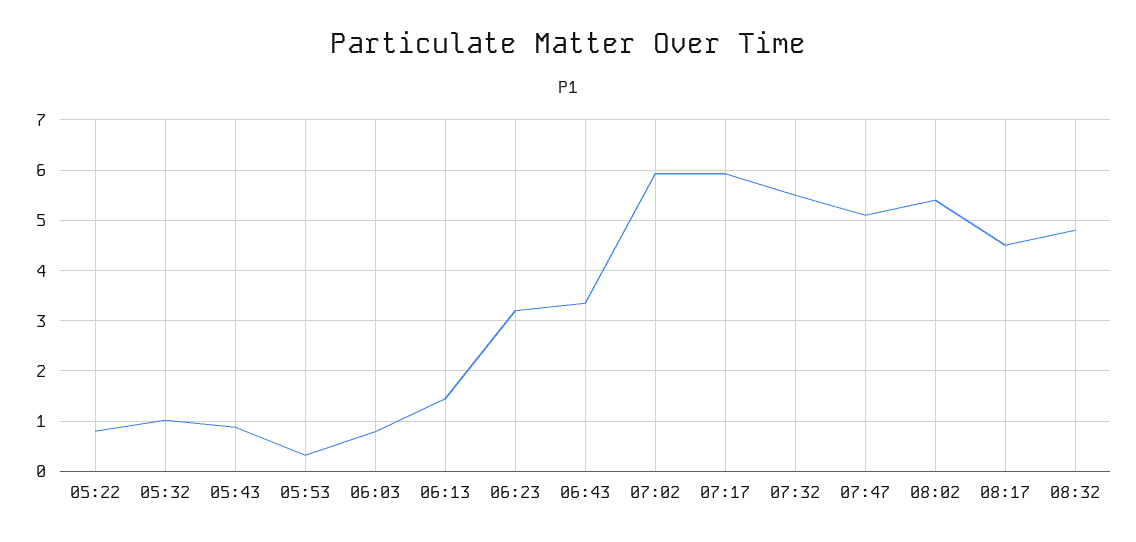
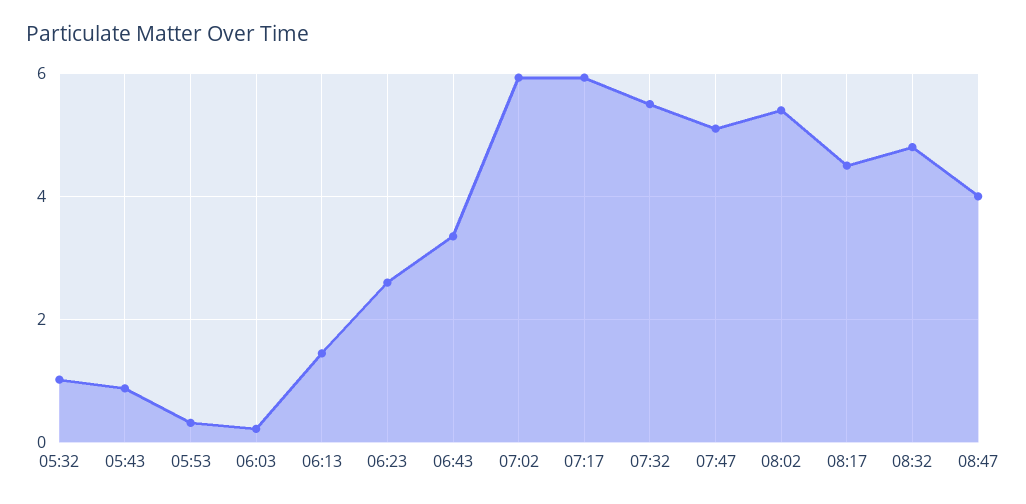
05:22: 0.8 -> none
06:03: 0.8 -> 0.2
06:23: 3.2 -> 2.6
08:47: none -> 4

